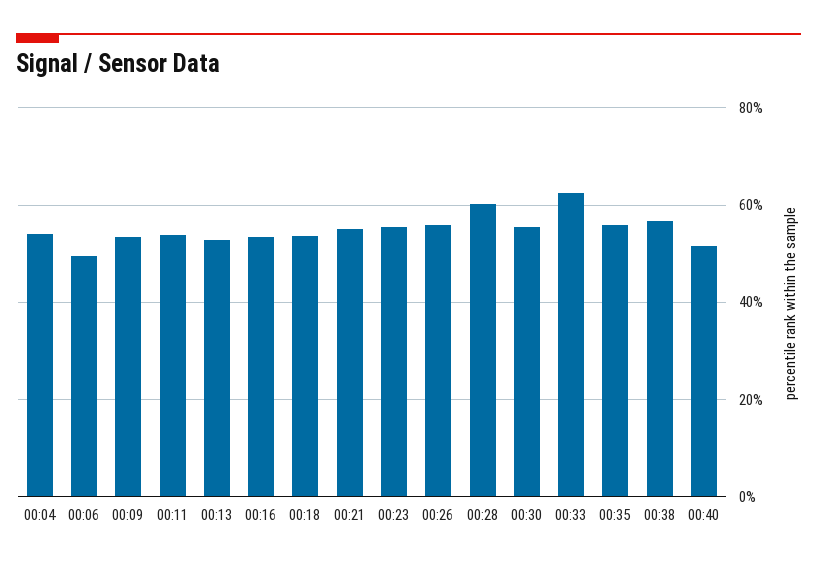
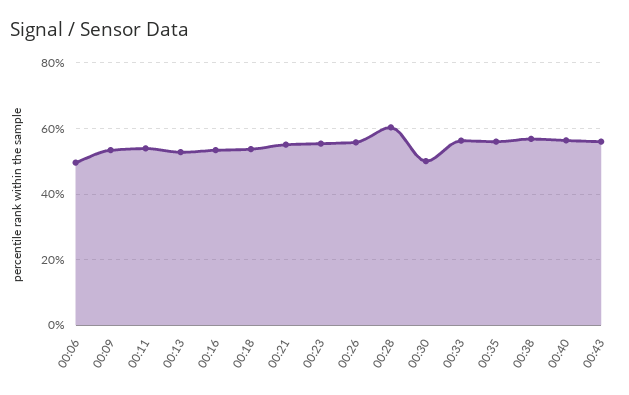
00:04: 54 -> none
00:30: 56 -> 50
00:33: 62 -> 56
00:40: 52 -> 56
00:43: none -> 56

